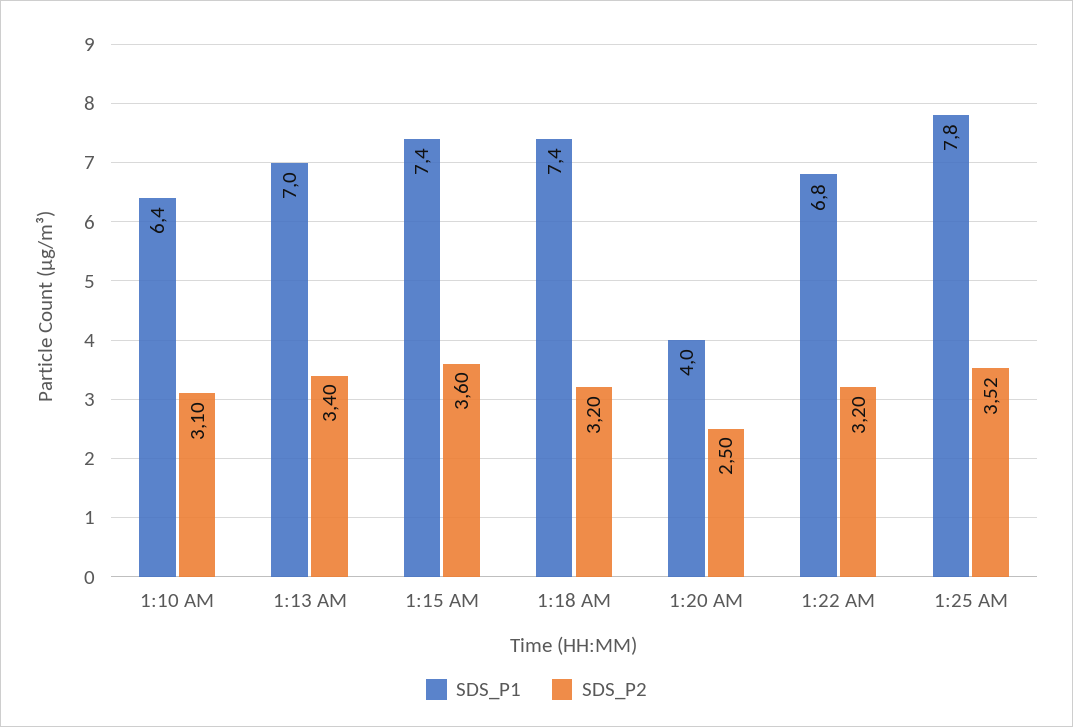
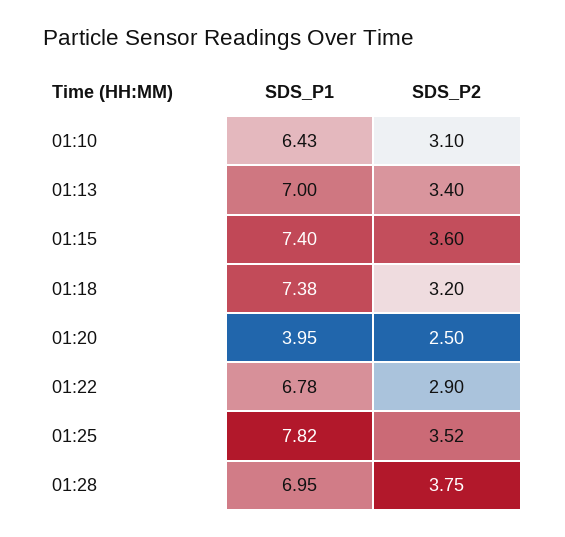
SDS_P2, 1:22 AM: 3.2 -> 2.9
SDS_P1, 01:28: none -> 6.95
SDS_P2, 01:28: none -> 3.75

